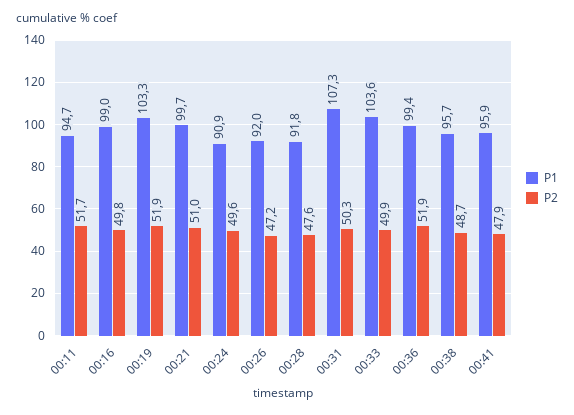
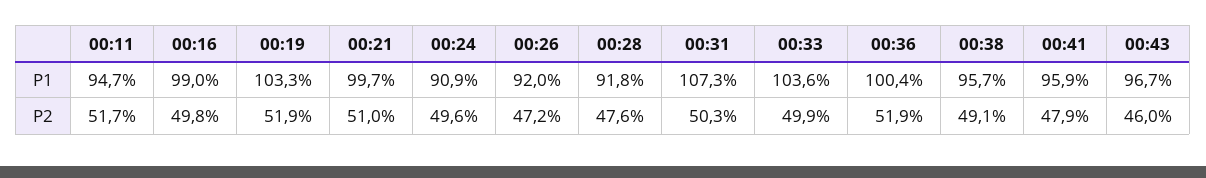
P1, 00:36: 99.4 -> 100.4
P2, 00:38: 48.7 -> 49.1
P1, 00:43: none -> 96.7
P2, 00:43: none -> 46

